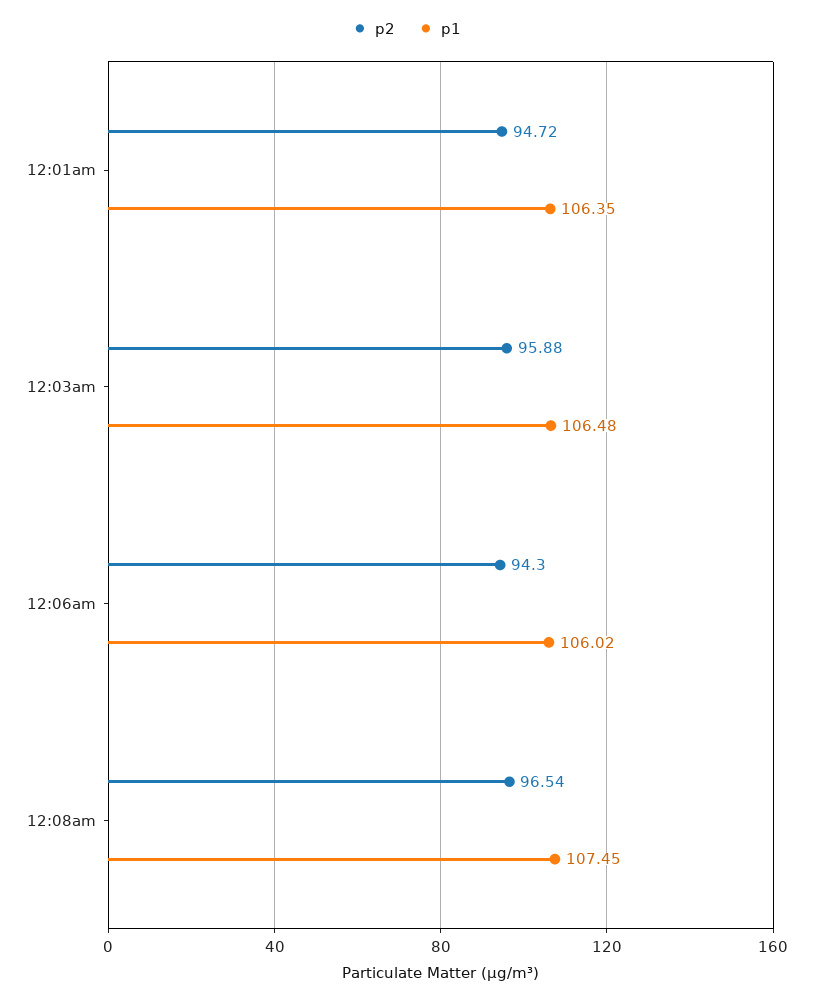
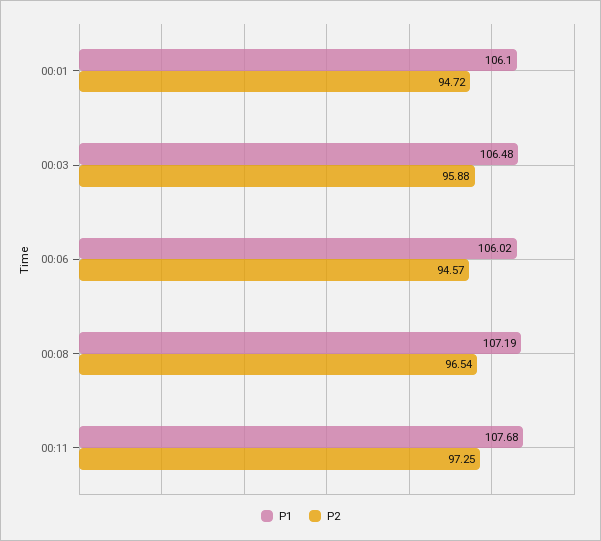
p1, 12:01am: 106.35 -> 106.1
p2, 12:06am: 94.3 -> 94.57
p1, 12:08am: 107.45 -> 107.19
p1, 00:11: none -> 107.68
p2, 00:11: none -> 97.25

